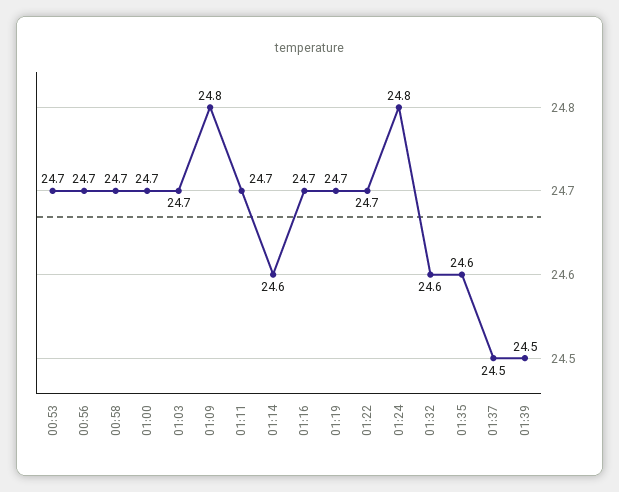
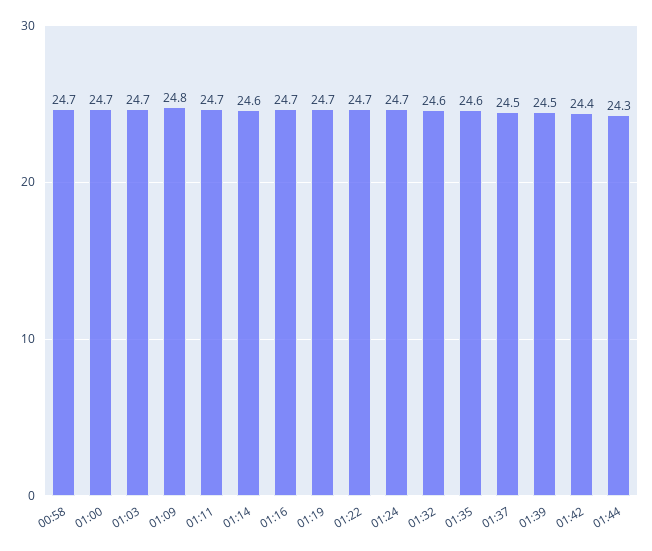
00:53: 24.7 -> none
00:56: 24.7 -> none
01:24: 24.8 -> 24.7
01:42: none -> 24.4
01:44: none -> 24.3

